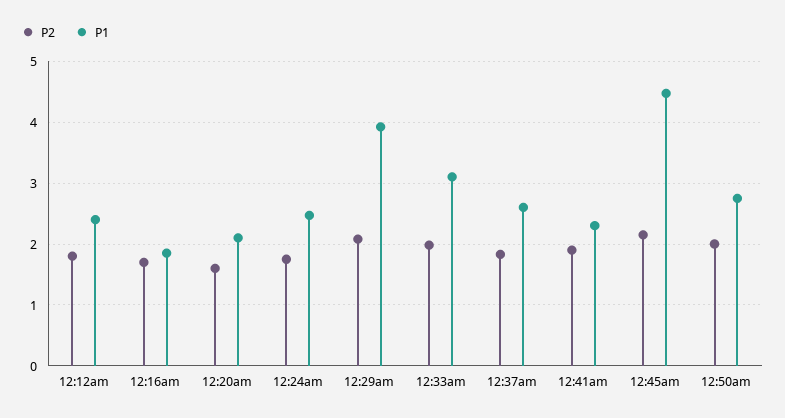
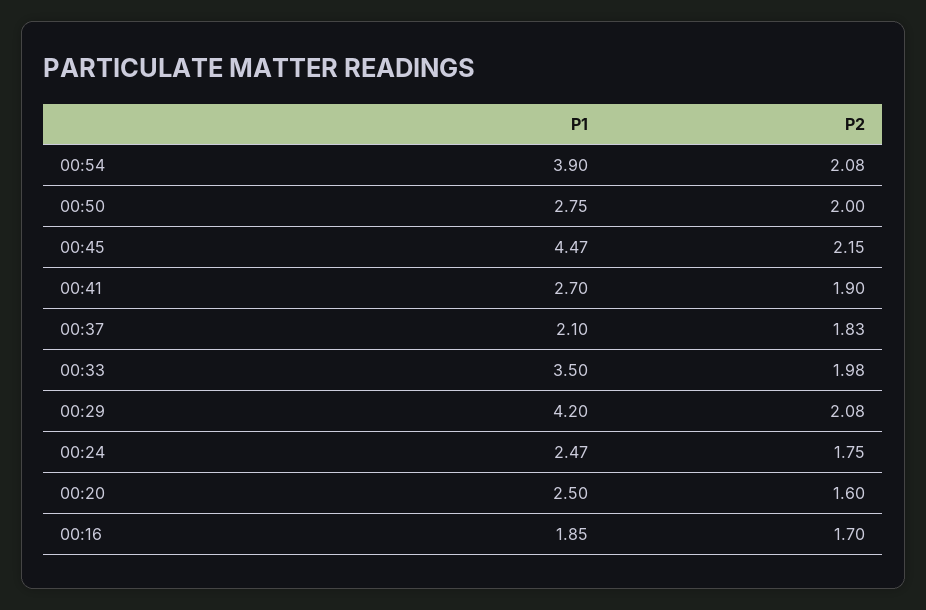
P2, 12:12am: 1.8 -> none
P1, 12:12am: 2.4 -> none
P1, 12:20am: 2.1 -> 2.5
P1, 12:29am: 3.9 -> 4.2
P1, 12:33am: 3.1 -> 3.5
P1, 12:37am: 2.6 -> 2.1
P1, 12:41am: 2.3 -> 2.7
P1, 00:54: none -> 3.9
P2, 00:54: none -> 2.08

